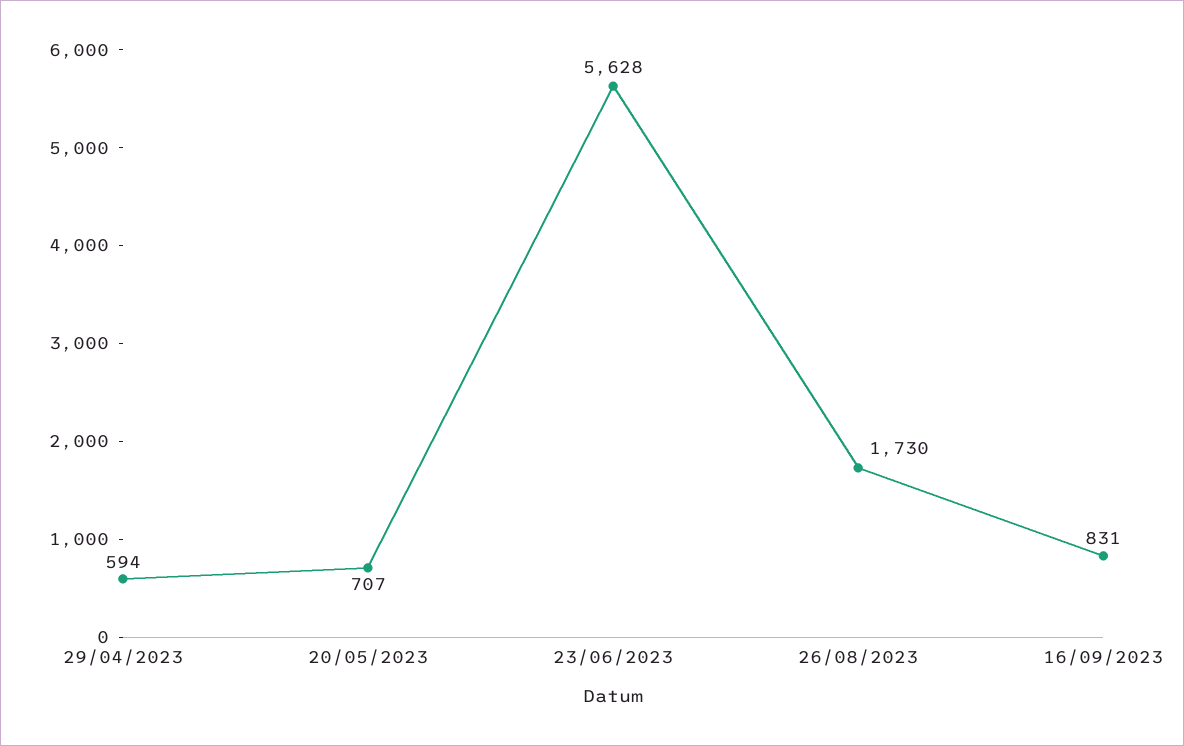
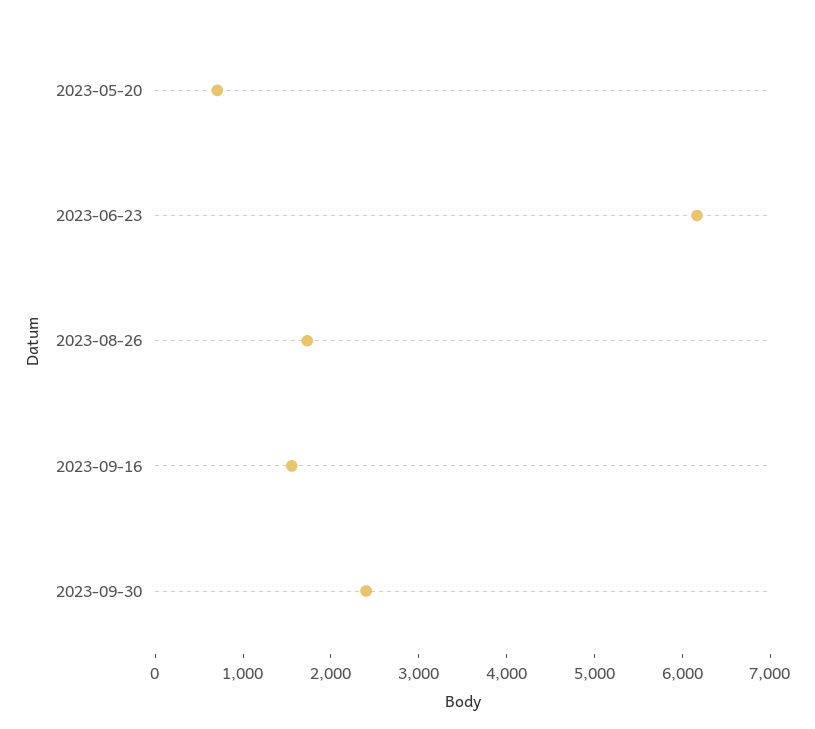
29/04/2023: 594 -> none
23/06/2023: 5628 -> 6200
16/09/2023: 831 -> 1600
2023-09-30: none -> 2400

